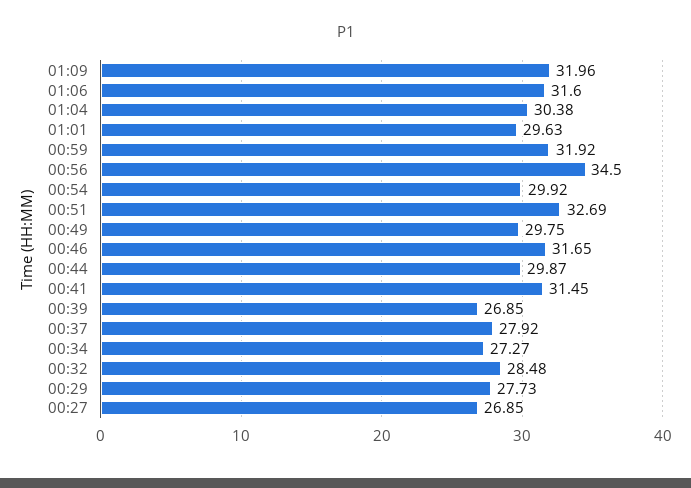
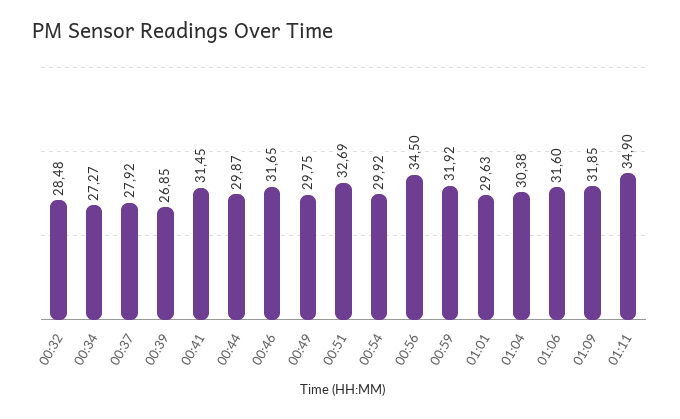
01:09: 31.96 -> 31.85
00:29: 27.73 -> none
00:27: 26.85 -> none
01:11: none -> 34.9

